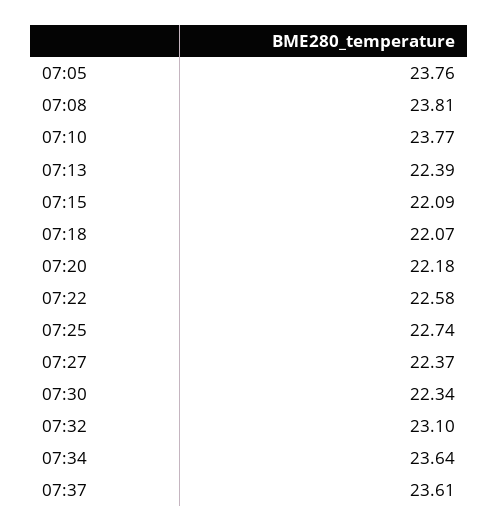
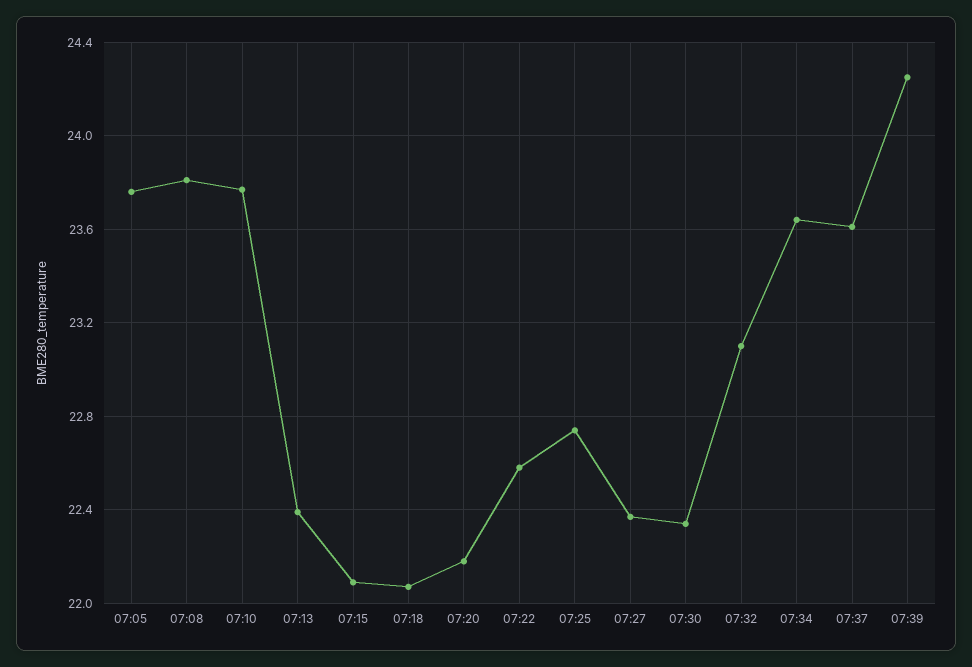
07:39: none -> 24.25

